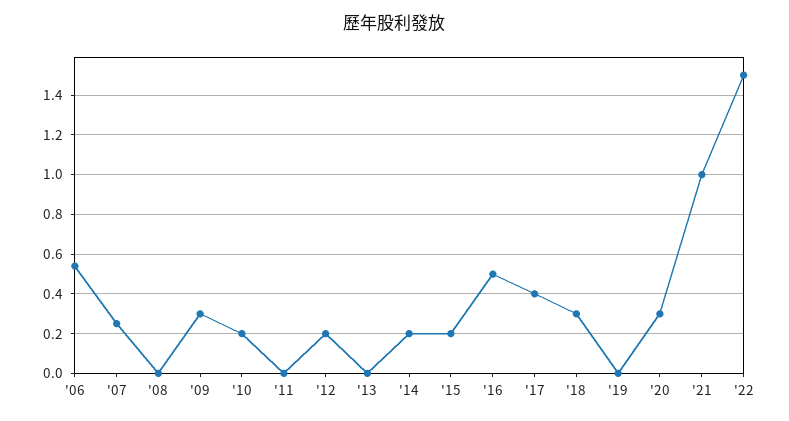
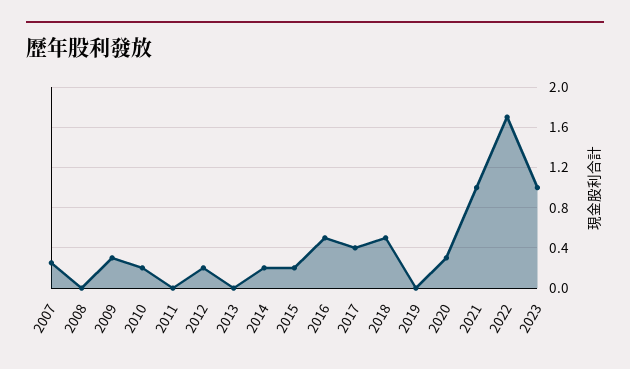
'06: 0.55 -> none
'18: 0.3 -> 0.5
'22: 1.5 -> 1.7
2023: none -> 1

